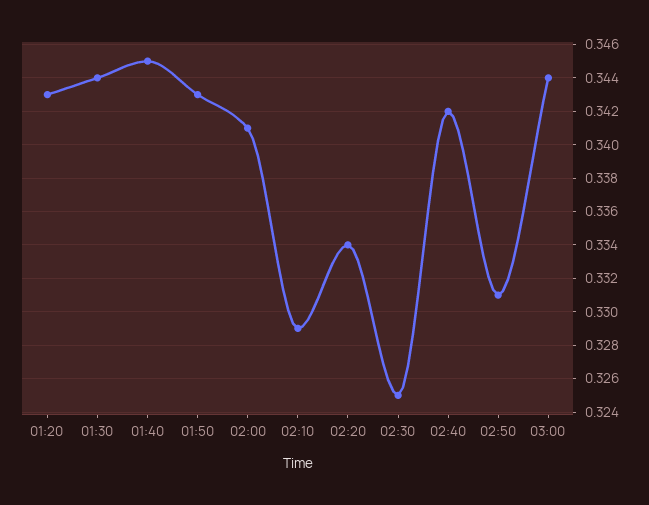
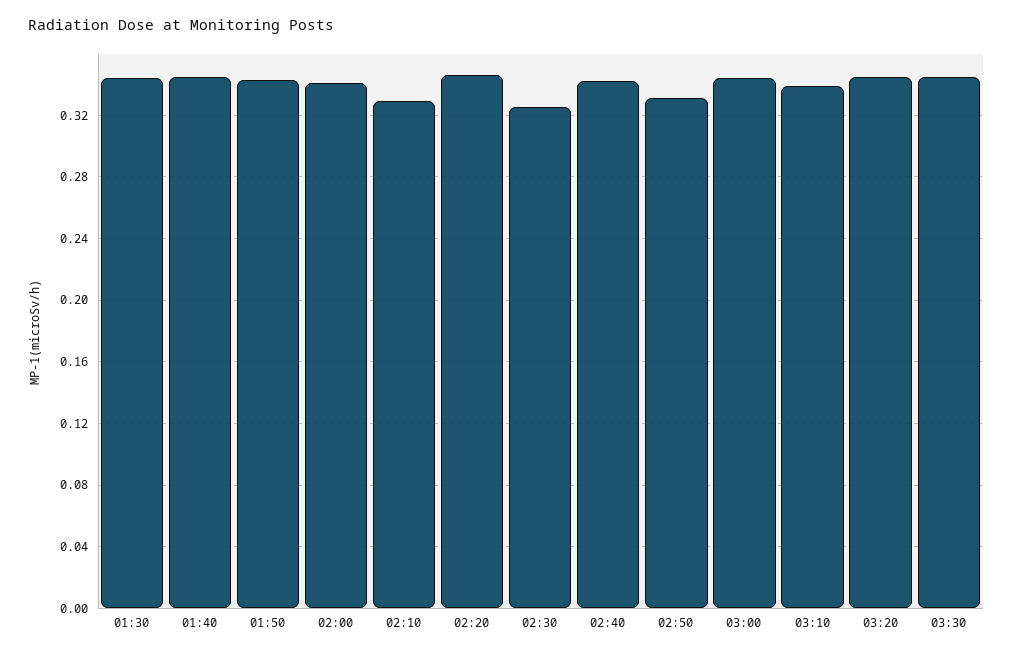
01:20: 0.343 -> none
02:20: 0.334 -> 0.345
03:10: none -> 0.34
03:20: none -> 0.345
03:30: none -> 0.345

